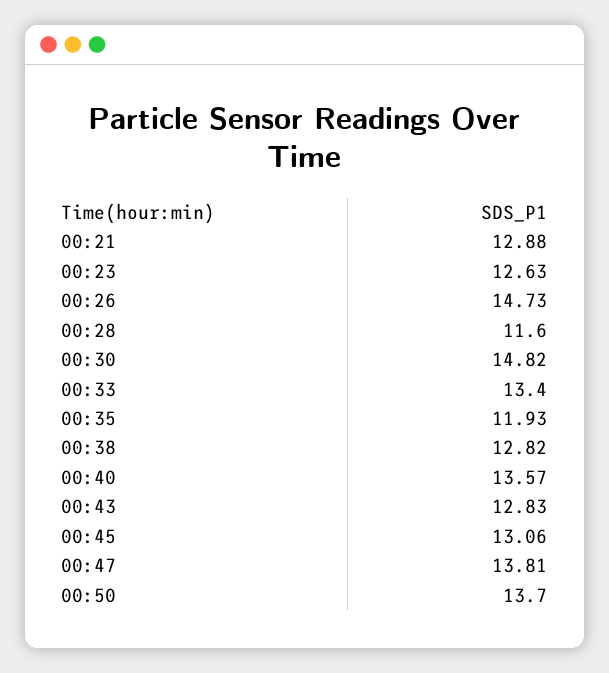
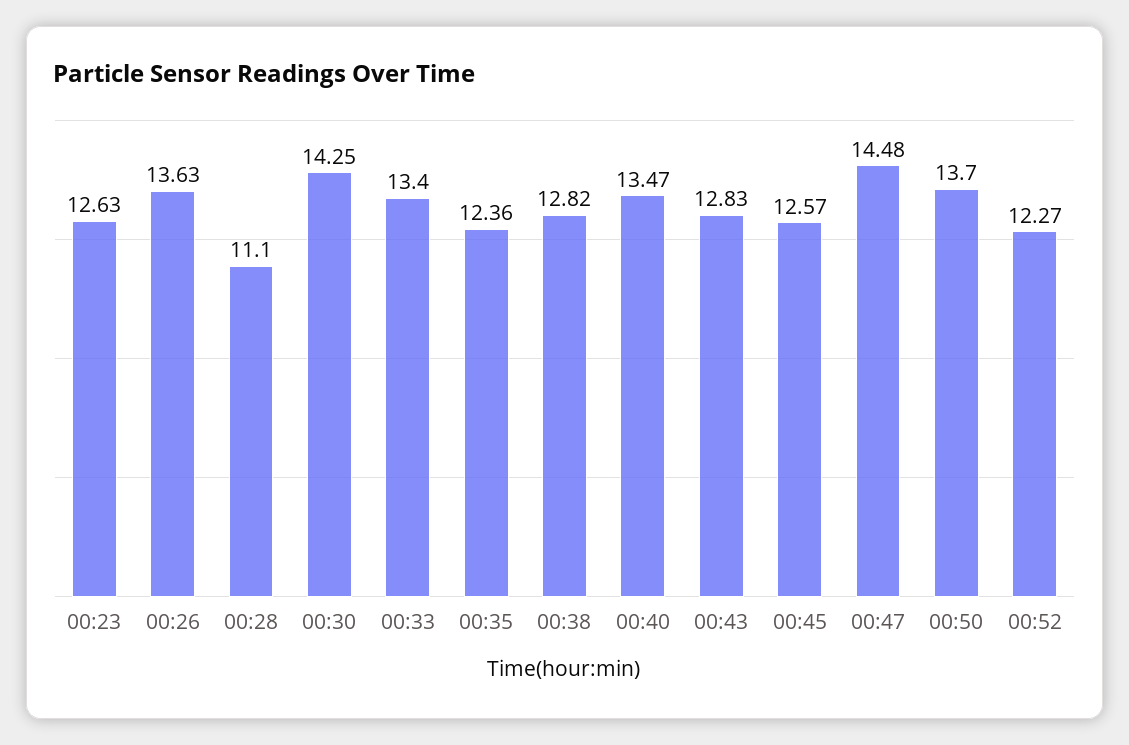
00:21: 12.88 -> none
00:26: 14.73 -> 13.63
00:28: 11.6 -> 11.1
00:30: 14.82 -> 14.25
00:35: 11.93 -> 12.36
00:40: 13.57 -> 13.47
00:45: 13.06 -> 12.57
00:47: 13.81 -> 14.48
00:52: none -> 12.27

